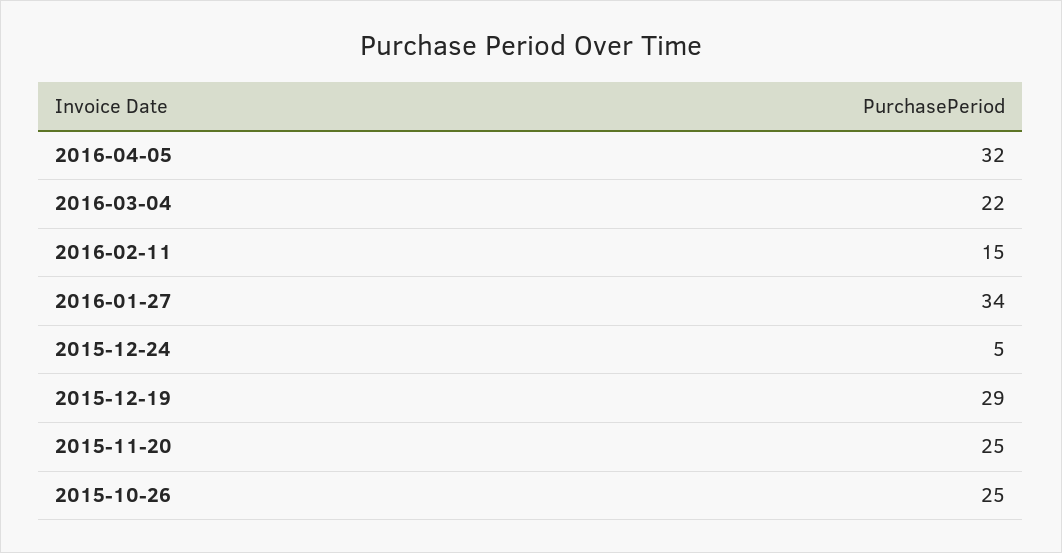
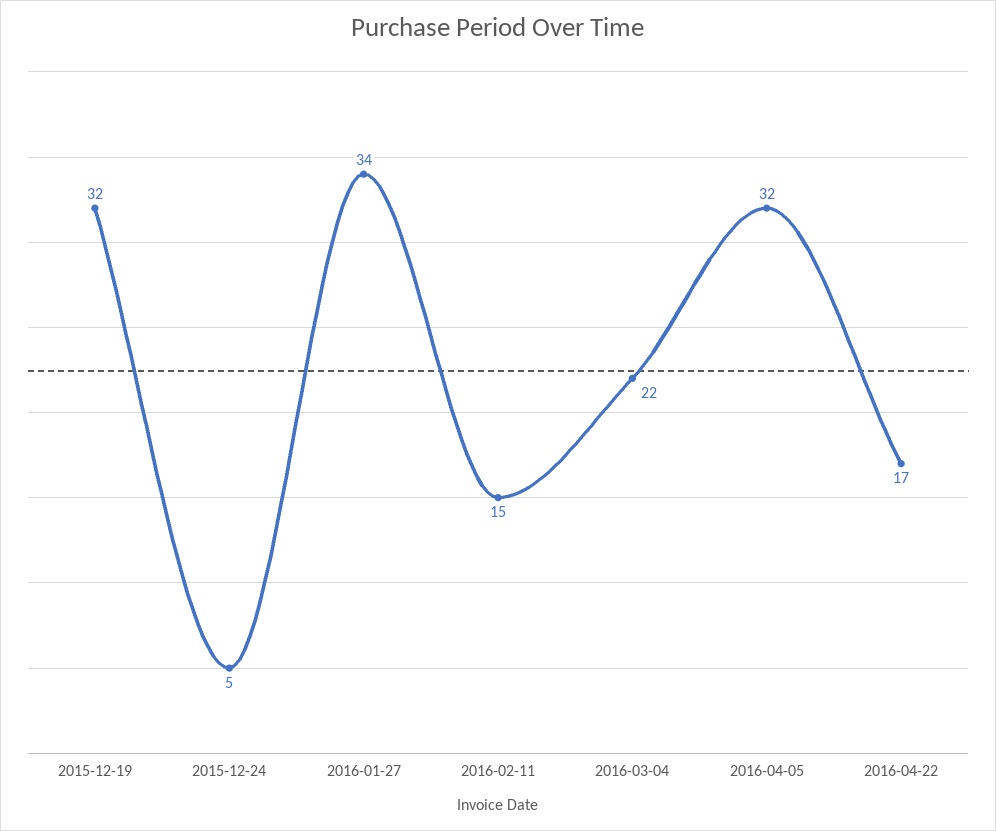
2015-12-19: 29 -> 32
2015-11-20: 25 -> none
2015-10-26: 25 -> none
2016-04-22: none -> 17

